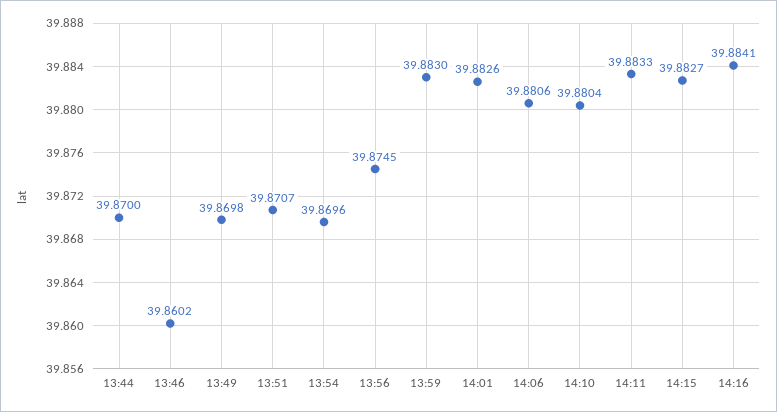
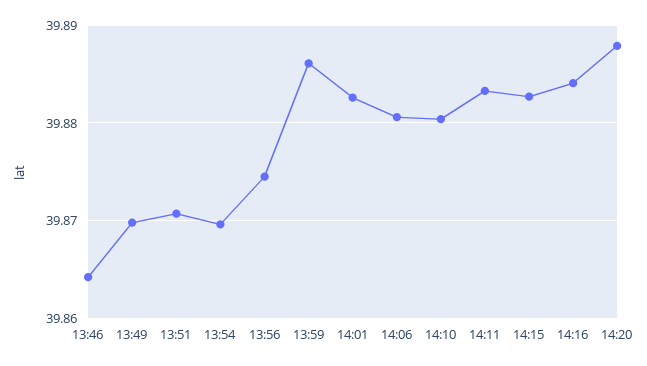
13:44: 39.87 -> none
13:46: 39.8602 -> 39.864
13:59: 39.883 -> 39.886
14:20: none -> 39.888

